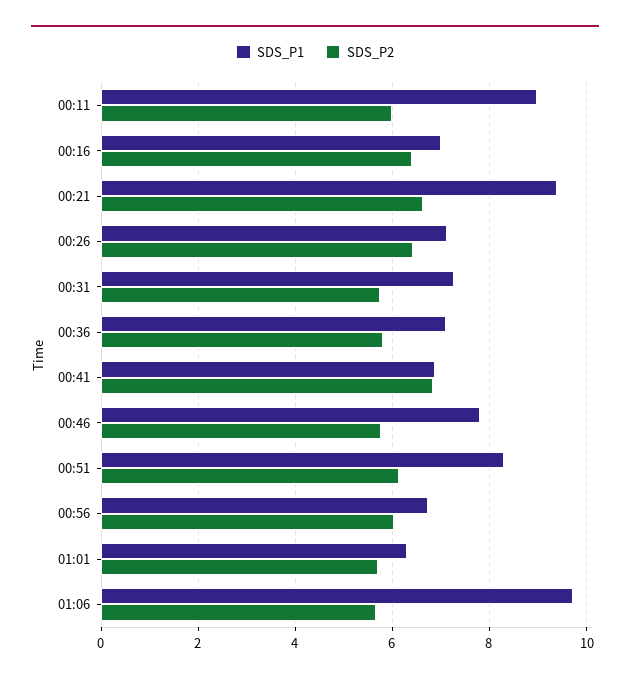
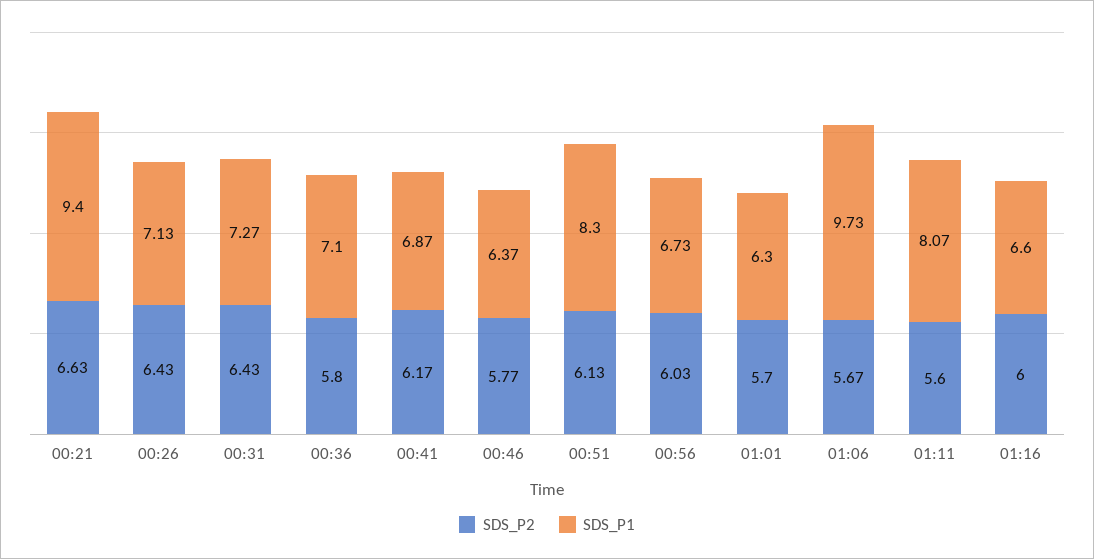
SDS_P1, 00:11: 9 -> none
SDS_P2, 00:11: 6 -> none
SDS_P1, 00:16: 7 -> none
SDS_P2, 00:16: 6.4 -> none
SDS_P2, 00:31: 5.8 -> 6.43
SDS_P2, 00:41: 6.8 -> 6.17
SDS_P1, 00:46: 7.8 -> 6.37
SDS_P2, 01:11: none -> 5.6
SDS_P1, 01:11: none -> 8.07
SDS_P2, 01:16: none -> 6
SDS_P1, 01:16: none -> 6.6

